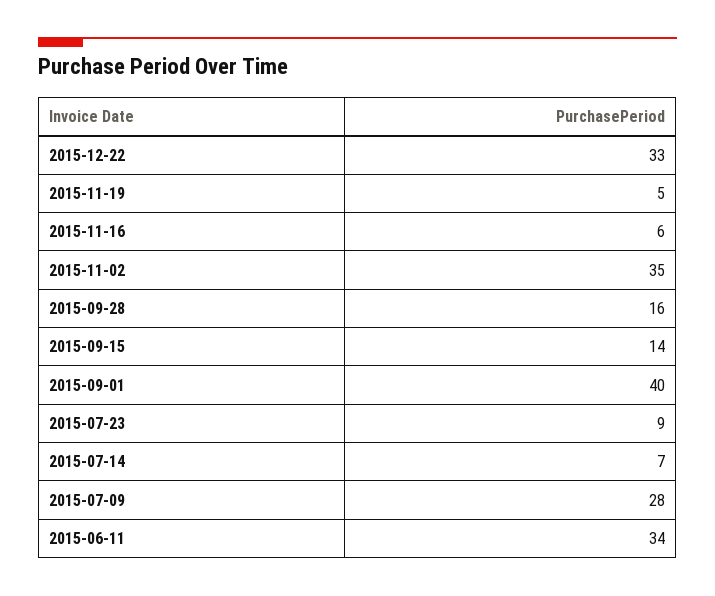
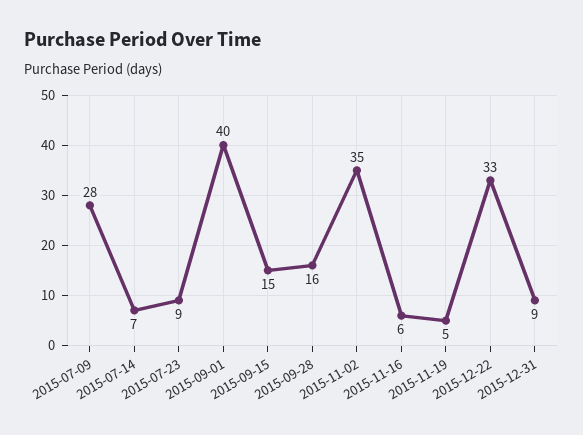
2015-09-15: 14 -> 15
2015-06-11: 34 -> none
2015-12-31: none -> 9

